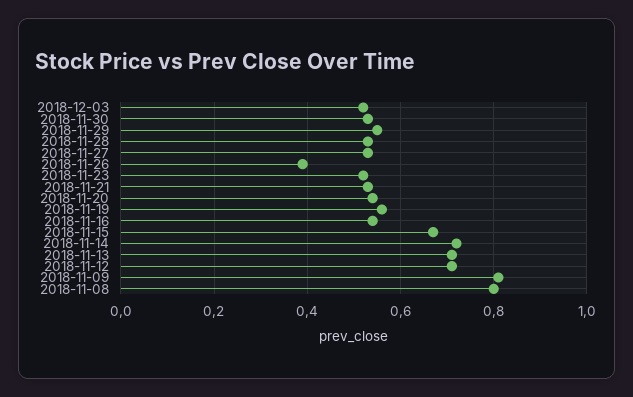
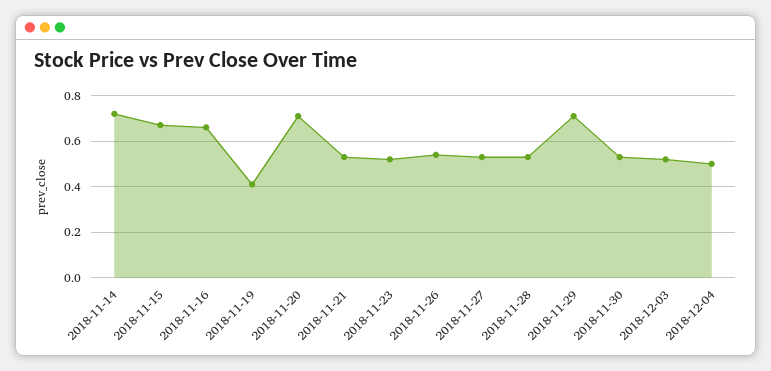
2018-11-29: 0.55 -> 0.7
2018-11-26: 0.4 -> 0.55
2018-11-20: 0.55 -> 0.7
2018-11-19: 0.55 -> 0.4
2018-11-16: 0.55 -> 0.65
2018-11-13: 0.7 -> none
2018-11-12: 0.7 -> none
2018-11-09: 0.8 -> none
2018-11-08: 0.8 -> none
2018-12-04: none -> 0.5

